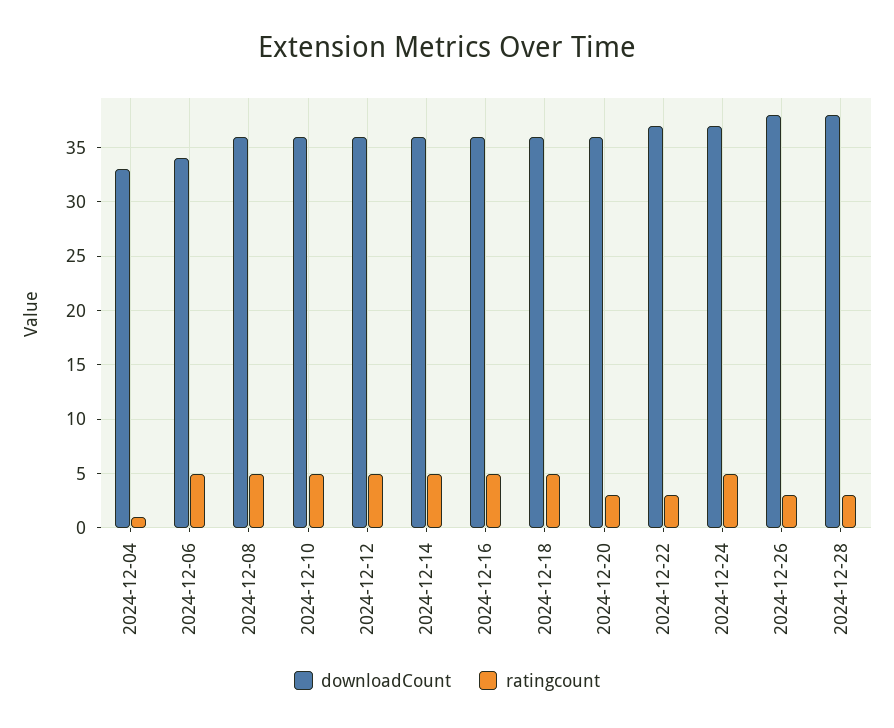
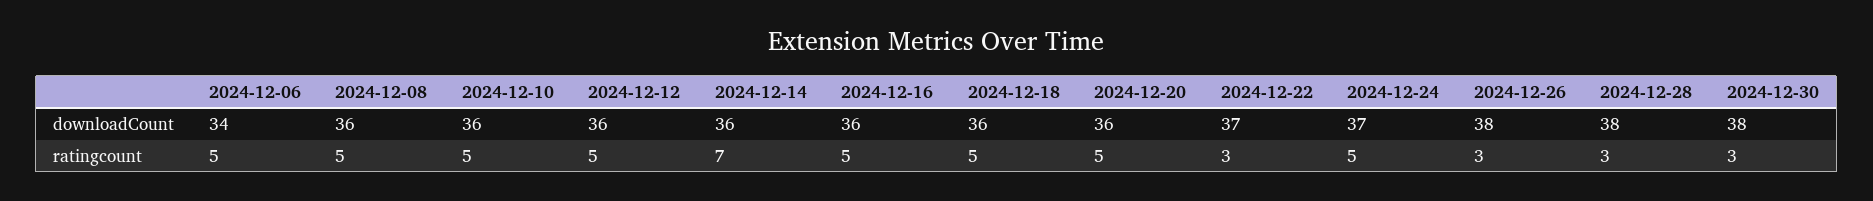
downloadCount, 2024-12-04: 33 -> none
ratingcount, 2024-12-04: 1 -> none
ratingcount, 2024-12-14: 5 -> 7
ratingcount, 2024-12-20: 3 -> 5
downloadCount, 2024-12-30: none -> 38
ratingcount, 2024-12-30: none -> 3

